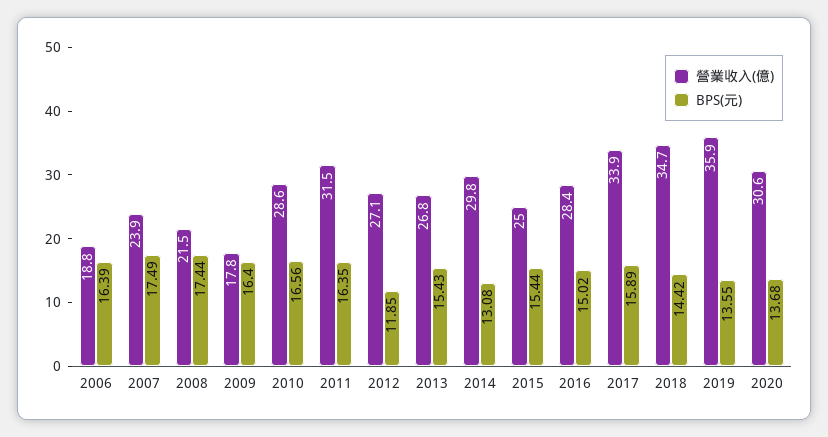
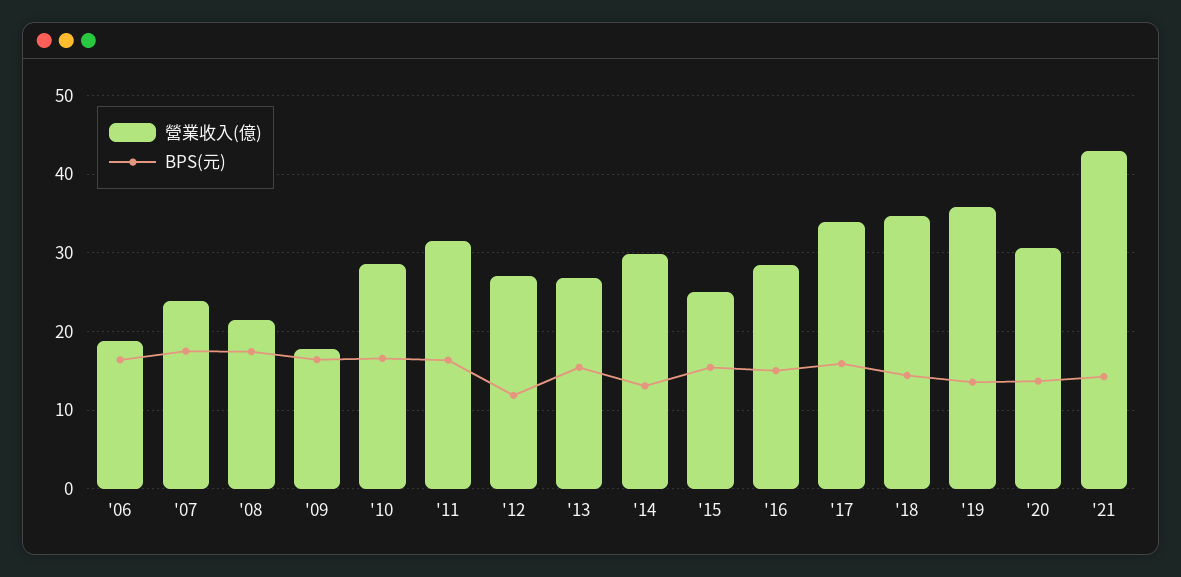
營業收入(億), '21: none -> 43
BPS(元), '21: none -> 14

